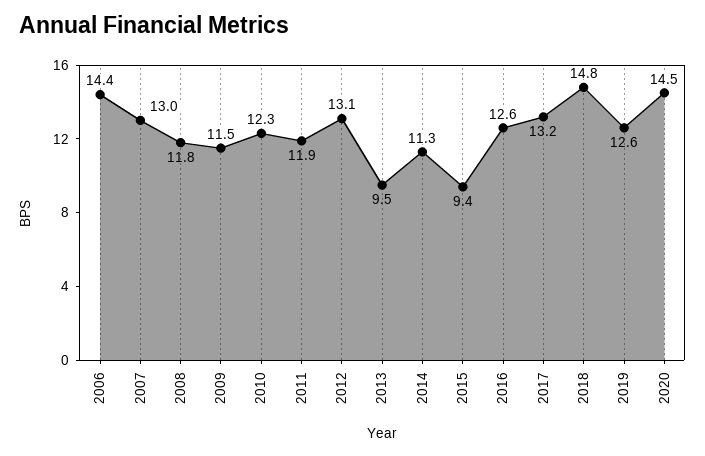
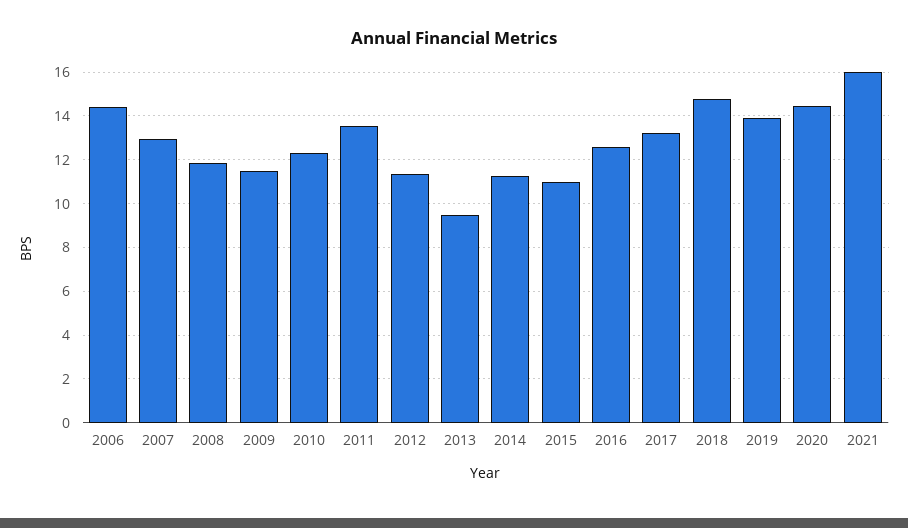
2011: 11.9 -> 13.5
2012: 13.1 -> 11.5
2015: 9.4 -> 11
2019: 12.6 -> 14
2021: none -> 16

